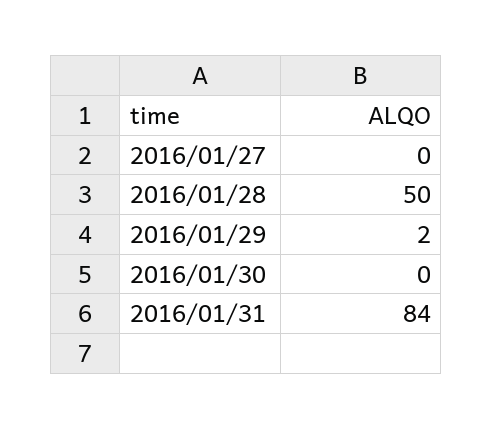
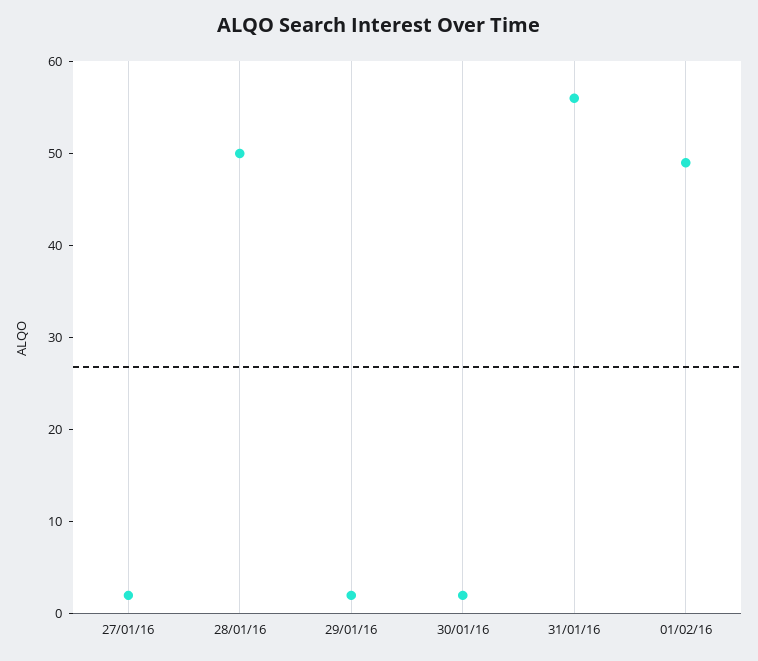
2016/01/27: 0 -> 2
2016/01/30: 0 -> 2
2016/01/31: 84 -> 56
01/02/16: none -> 49

